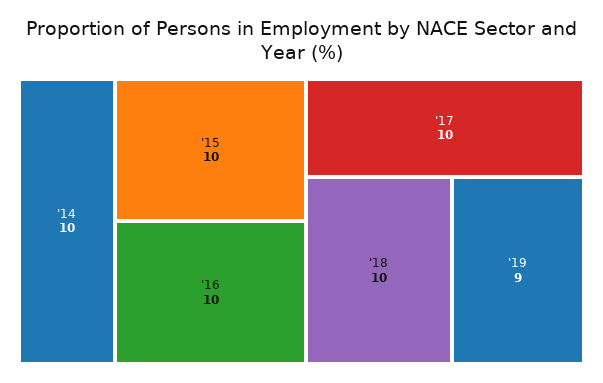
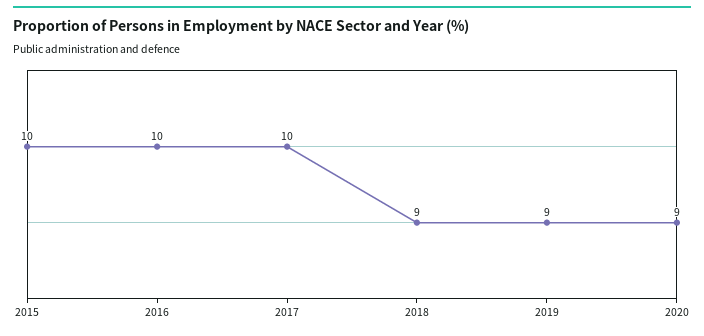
'14: 10 -> none
'18: 10 -> 9
2020: none -> 9

